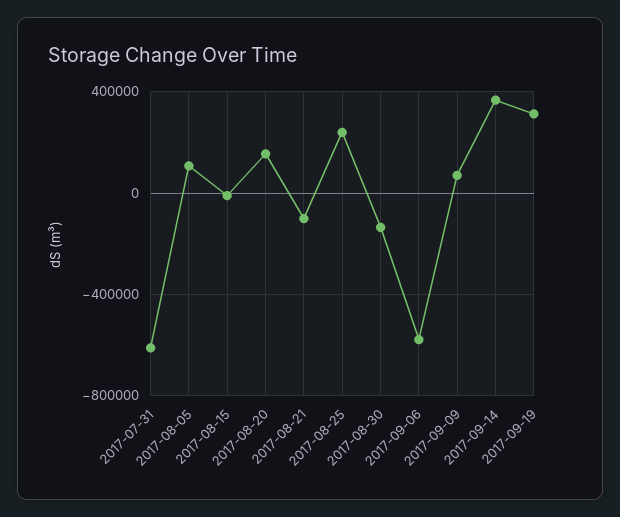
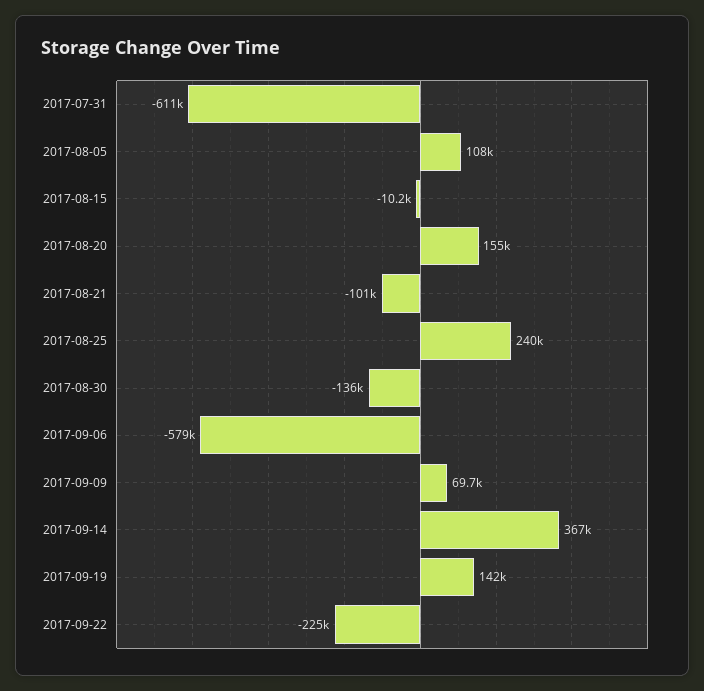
2017-09-19: 300000 -> 142000
2017-09-22: none -> -225000

